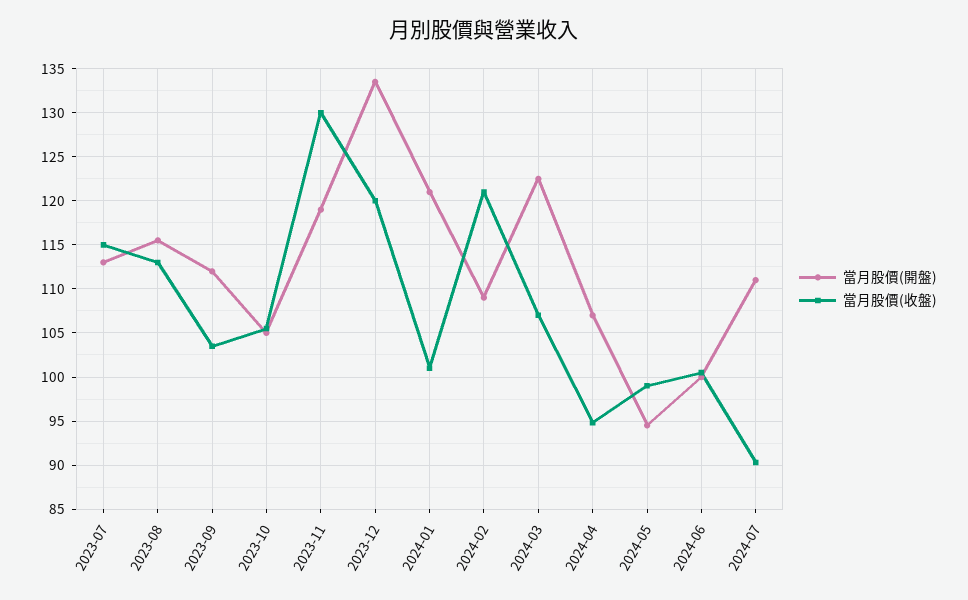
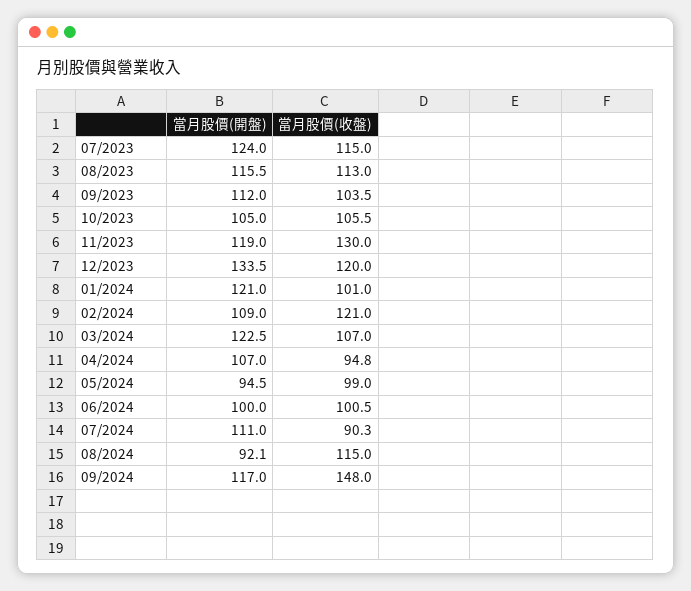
當月股價(開盤), 2023-07: 113 -> 124
當月股價(開盤), 08/2024: none -> 92.1
當月股價(收盤), 08/2024: none -> 115
當月股價(開盤), 09/2024: none -> 117
當月股價(收盤), 09/2024: none -> 148

